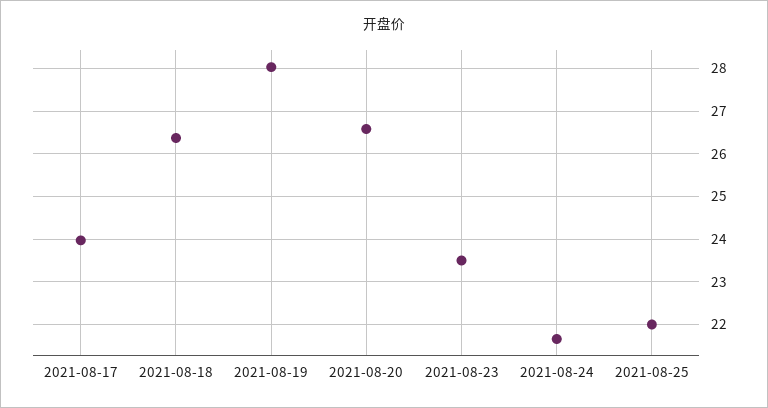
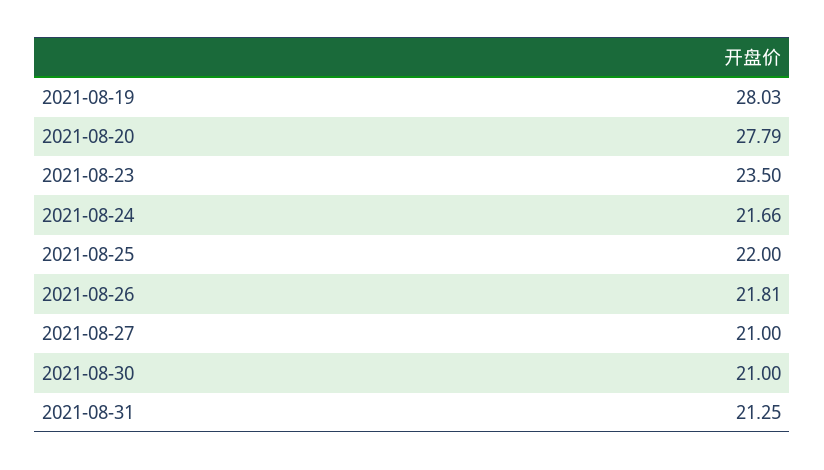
2021-08-17: 24 -> none
2021-08-18: 26.4 -> none
2021-08-20: 26.6 -> 27.79
2021-08-26: none -> 21.81
2021-08-27: none -> 21
2021-08-30: none -> 21
2021-08-31: none -> 21.25

